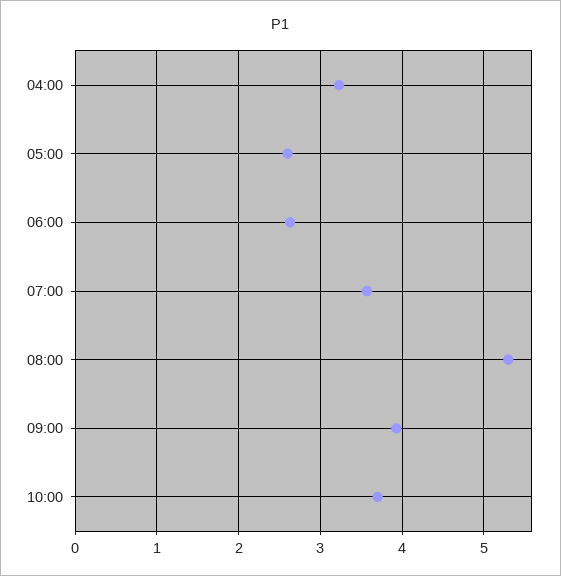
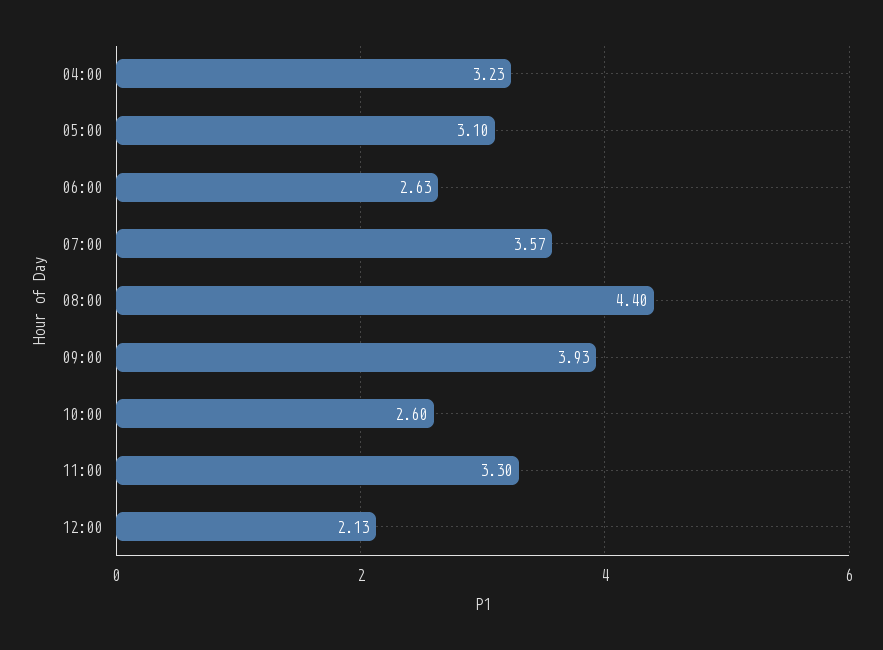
05:00: 2.6 -> 3.1
08:00: 5.3 -> 4.4
10:00: 3.7 -> 2.6
11:00: none -> 3.3
12:00: none -> 2.13

